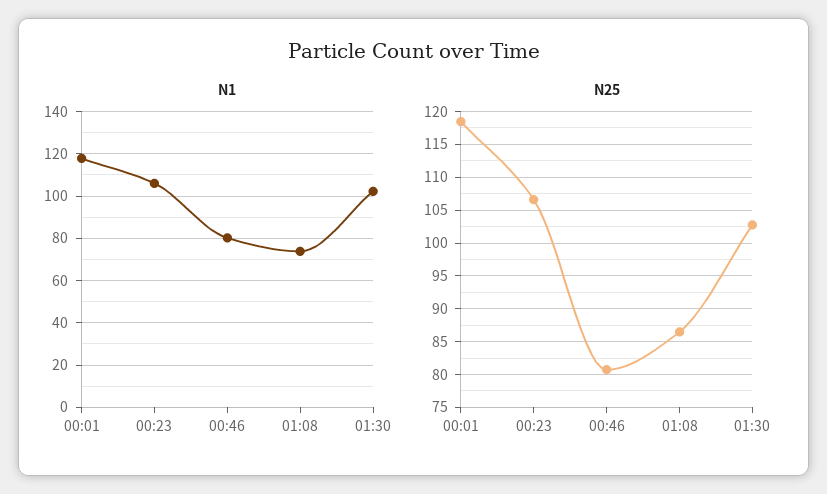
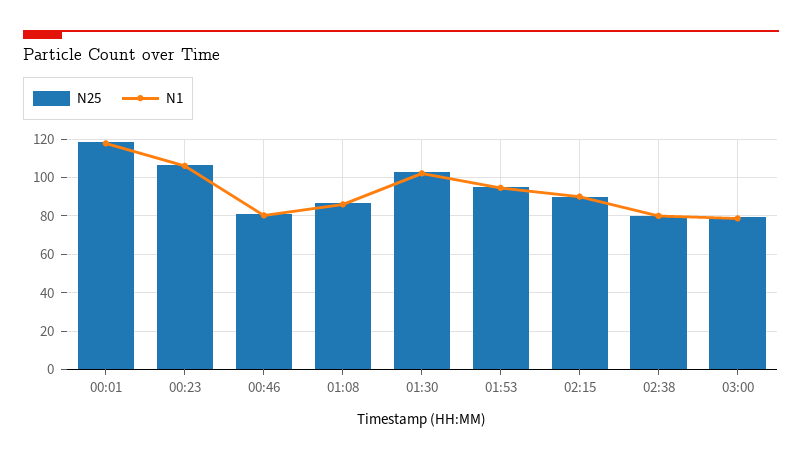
N1, 01:08: 75 -> 85
N25, 01:53: none -> 95
N1, 01:53: none -> 95
N25, 02:15: none -> 90
N1, 02:15: none -> 90
N25, 02:38: none -> 80
N1, 02:38: none -> 80
N25, 03:00: none -> 80
N1, 03:00: none -> 80

